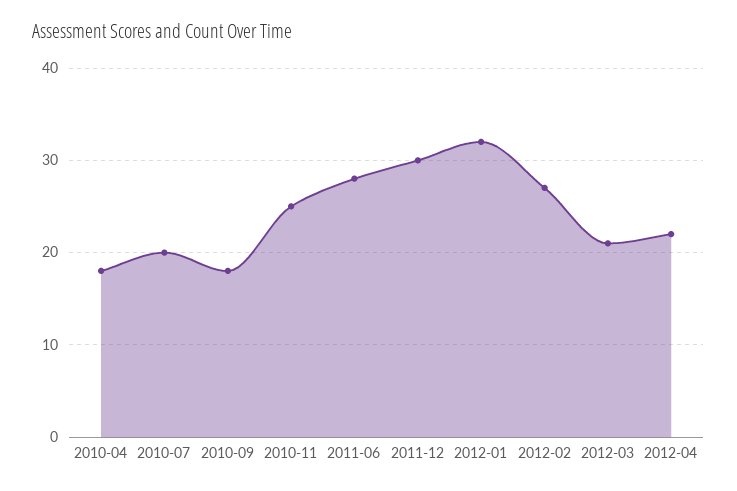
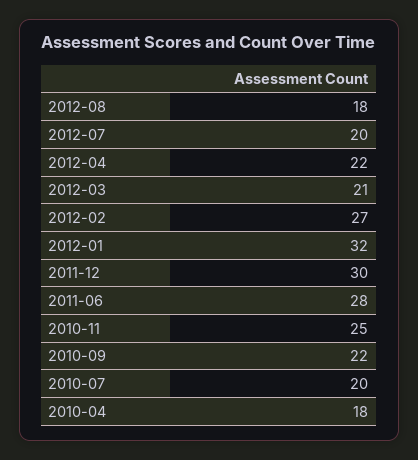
2010-09: 18 -> 22
2012-08: none -> 18
2012-07: none -> 20

